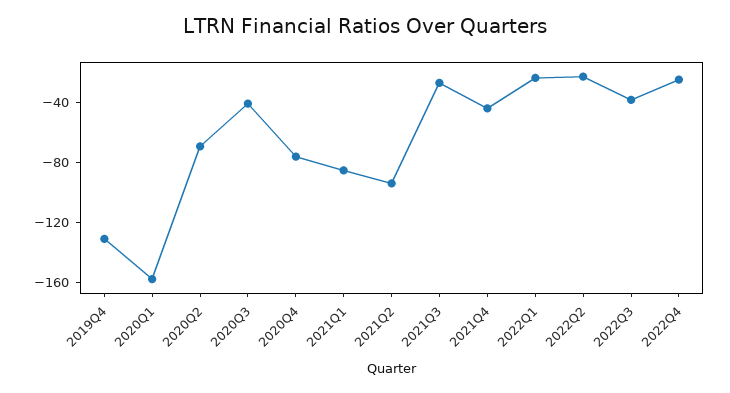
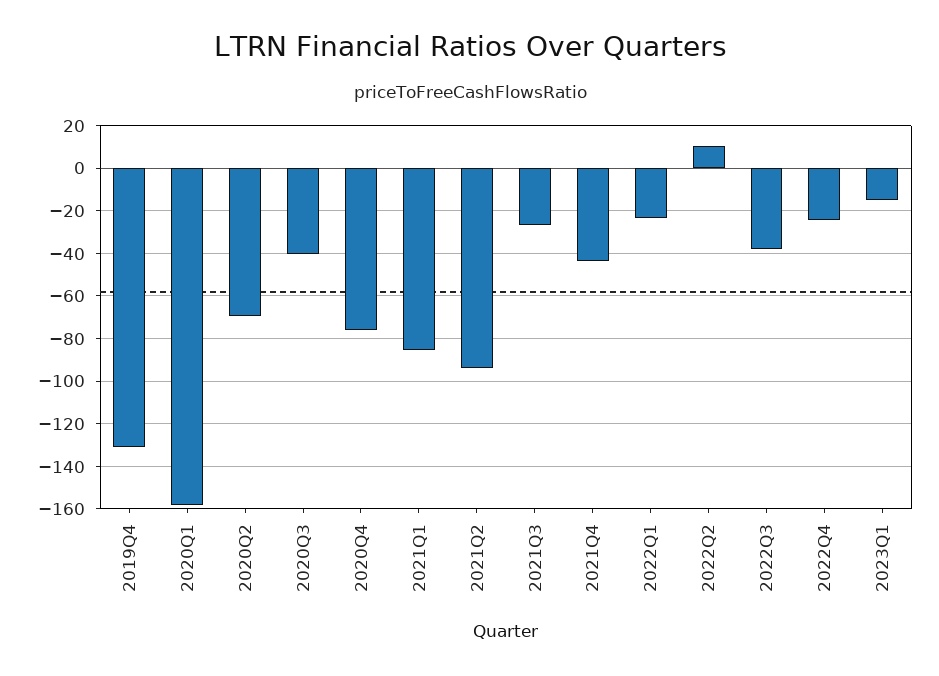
2022Q2: -20 -> 10
2023Q1: none -> -15

